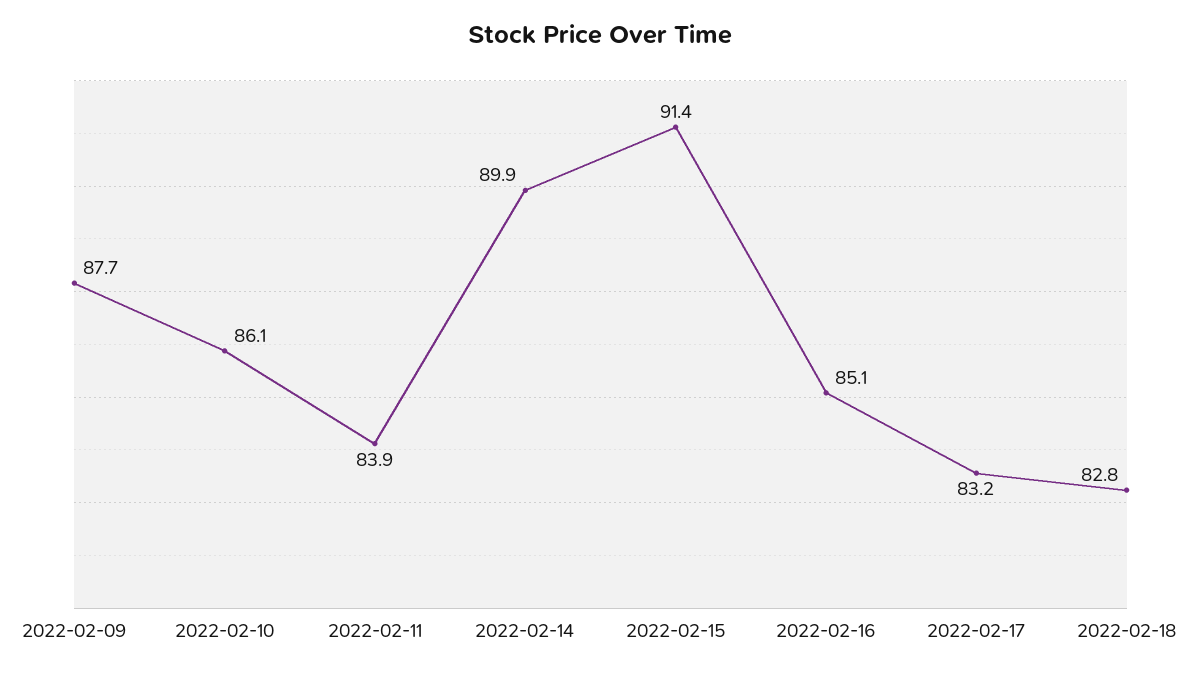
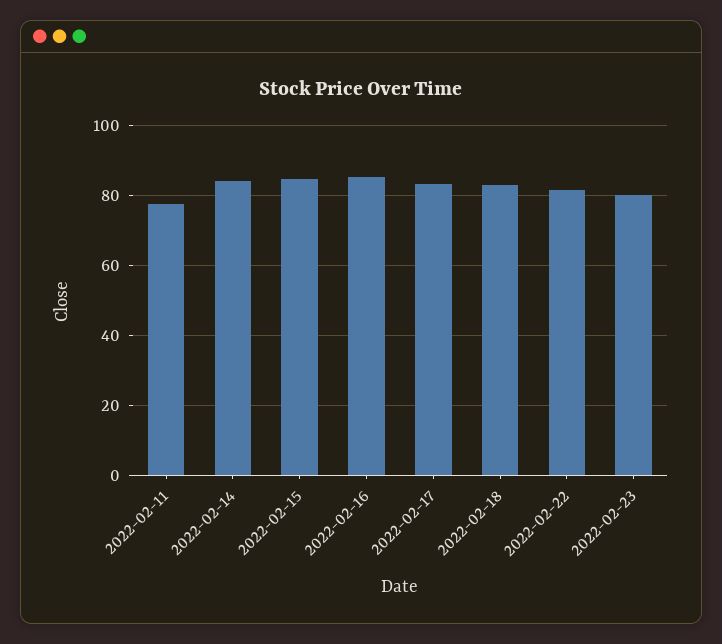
2022-02-09: 87.7 -> none
2022-02-10: 86.1 -> none
2022-02-11: 83.9 -> 78
2022-02-14: 89.9 -> 84
2022-02-15: 91.4 -> 84
2022-02-22: none -> 82
2022-02-23: none -> 80

